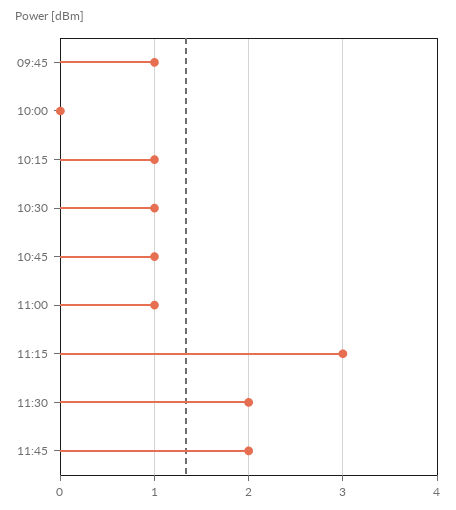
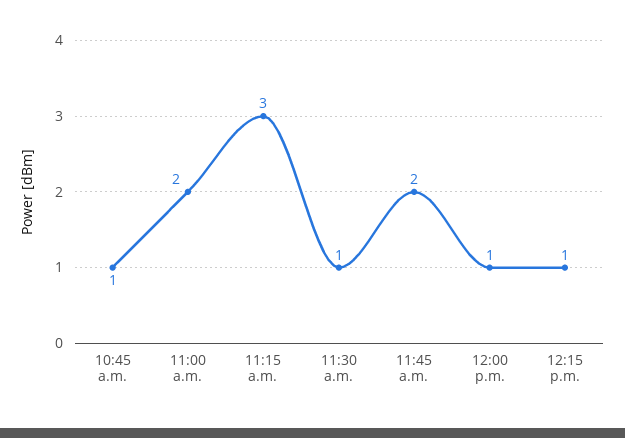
09:45: 1 -> none
10:00: 0 -> none
10:15: 1 -> none
10:30: 1 -> none
11:00: 1 -> 2
11:30: 2 -> 1
12:00 p.m.: none -> 1
12:15 p.m.: none -> 1

